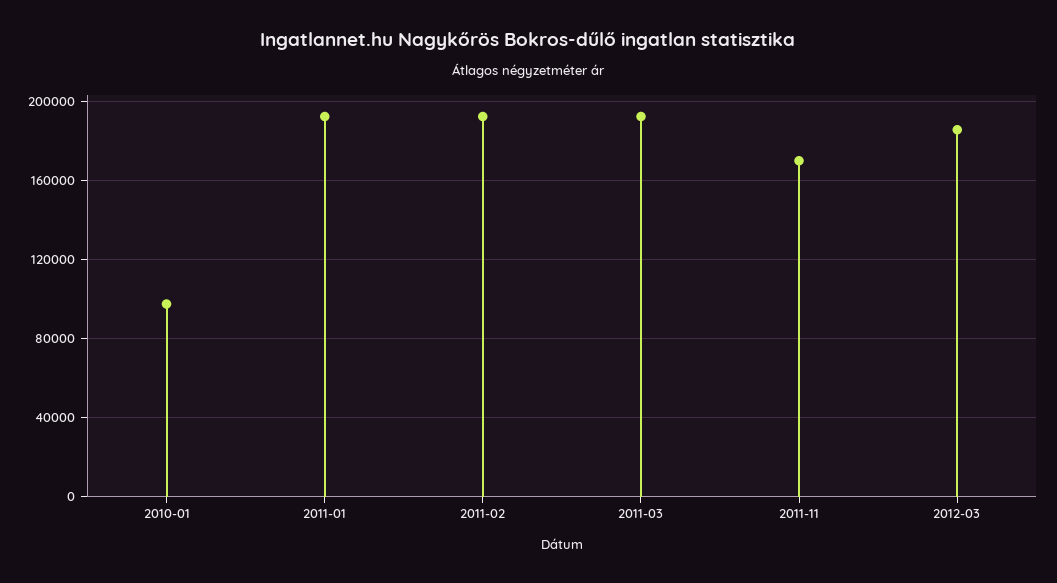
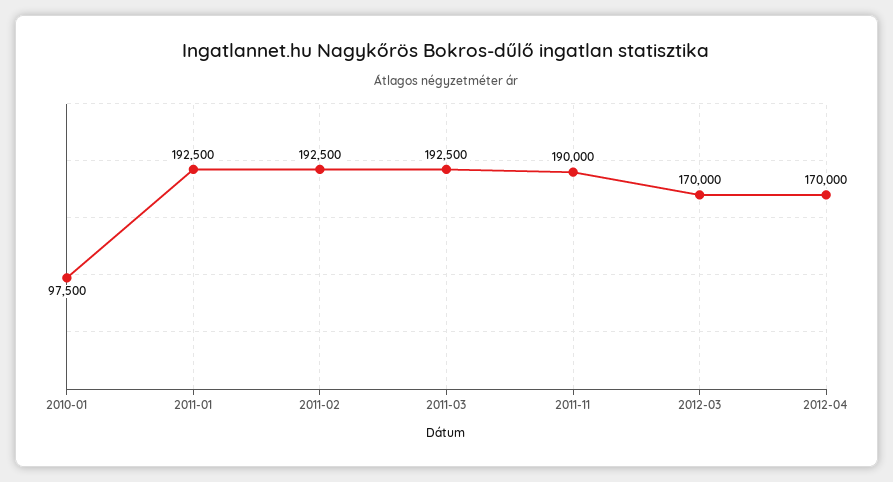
2011-11: 170000 -> 190000
2012-03: 185000 -> 170000
2012-04: none -> 170000

